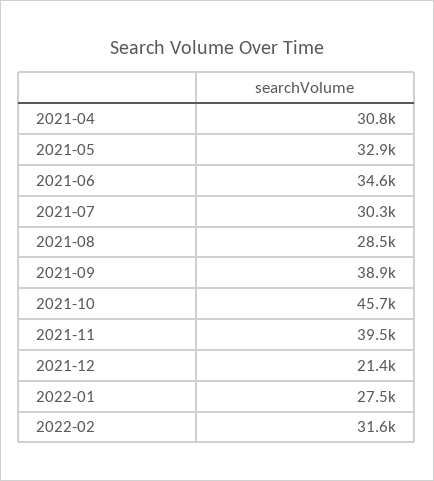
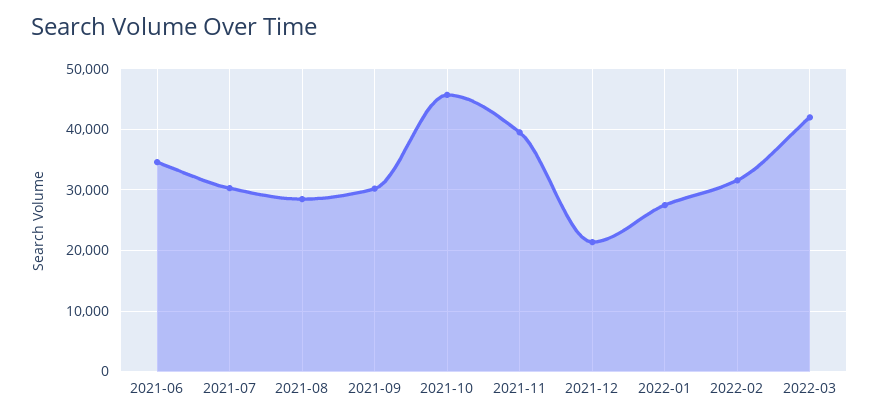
2021-04: 30800 -> none
2021-05: 32900 -> none
2021-09: 38900 -> 30000
2022-03: none -> 42000

